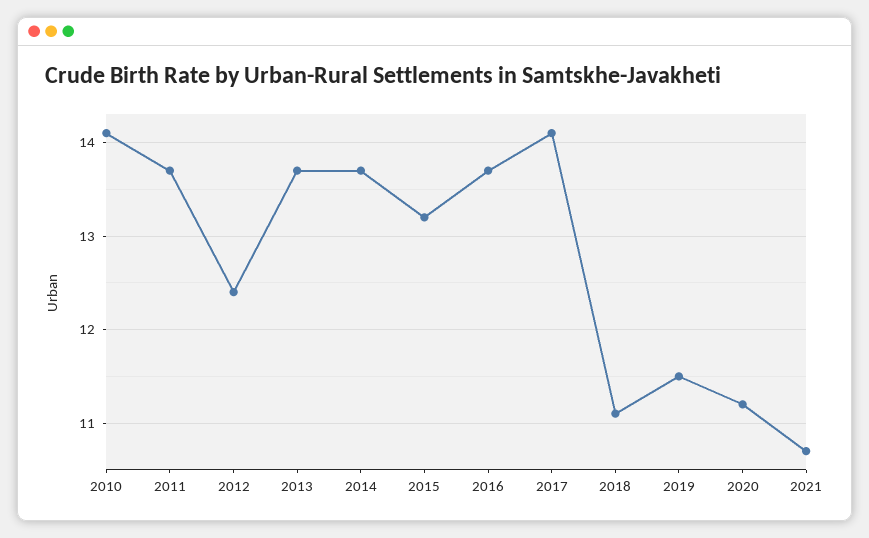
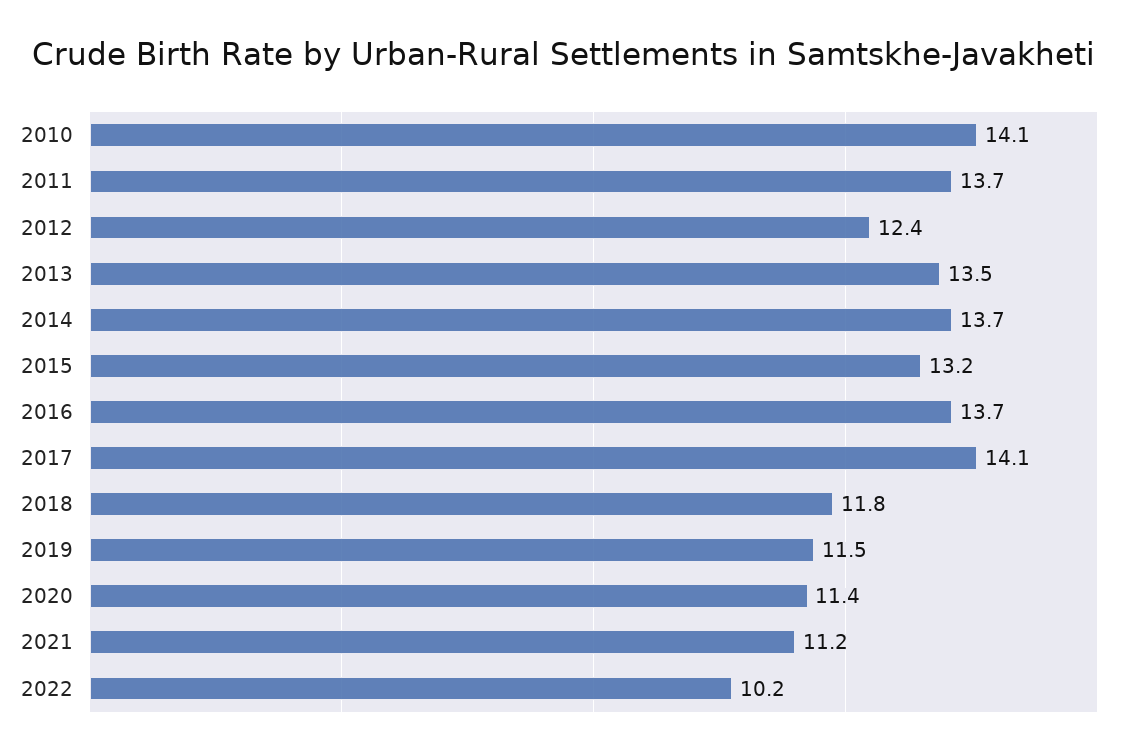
2013: 13.7 -> 13.5
2018: 11.1 -> 11.8
2020: 11.2 -> 11.4
2021: 10.7 -> 11.2
2022: none -> 10.2

